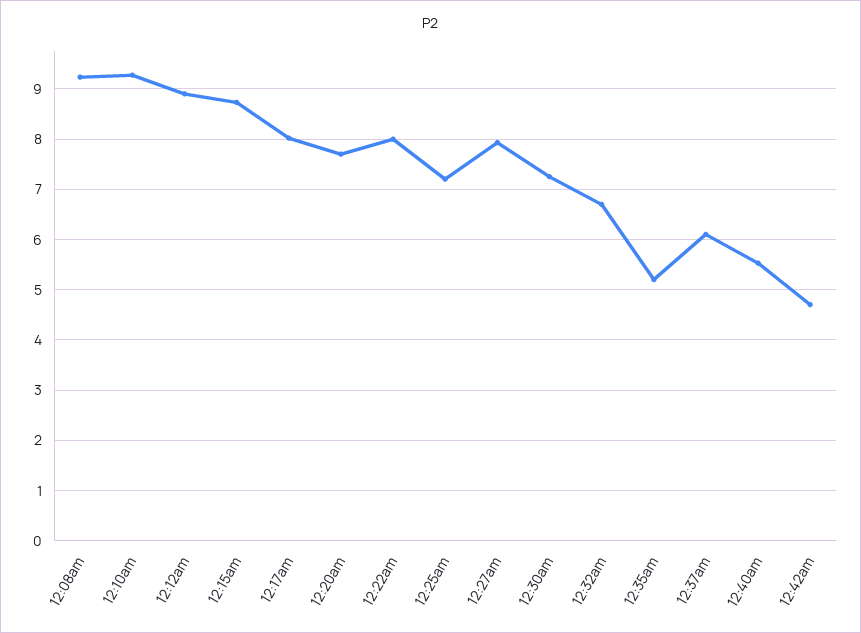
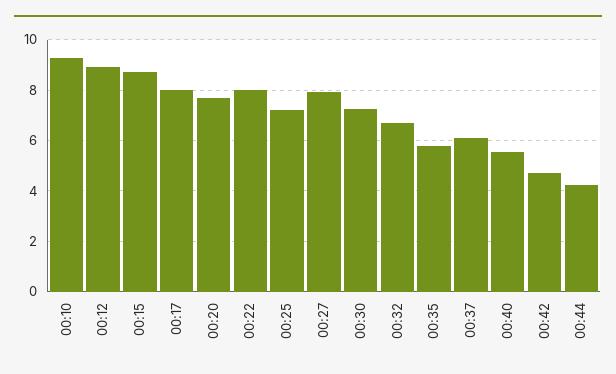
12:08am: 9.2 -> none
12:35am: 5.2 -> 5.75
00:44: none -> 4.25

